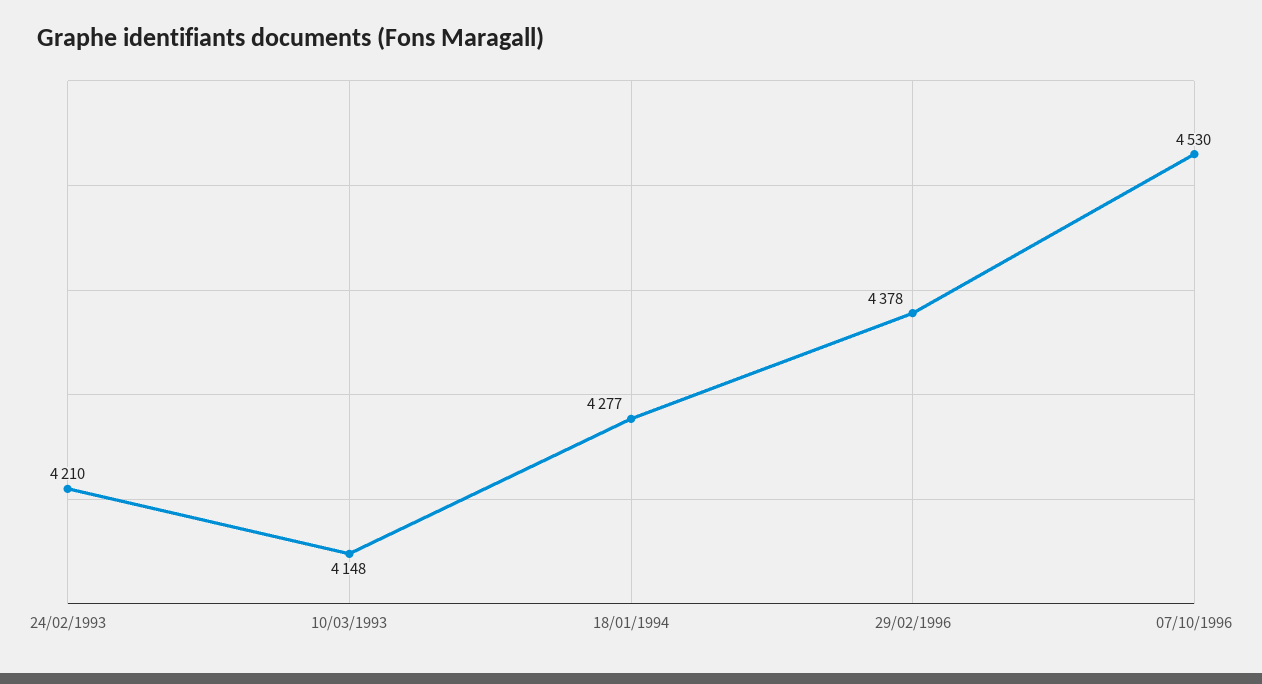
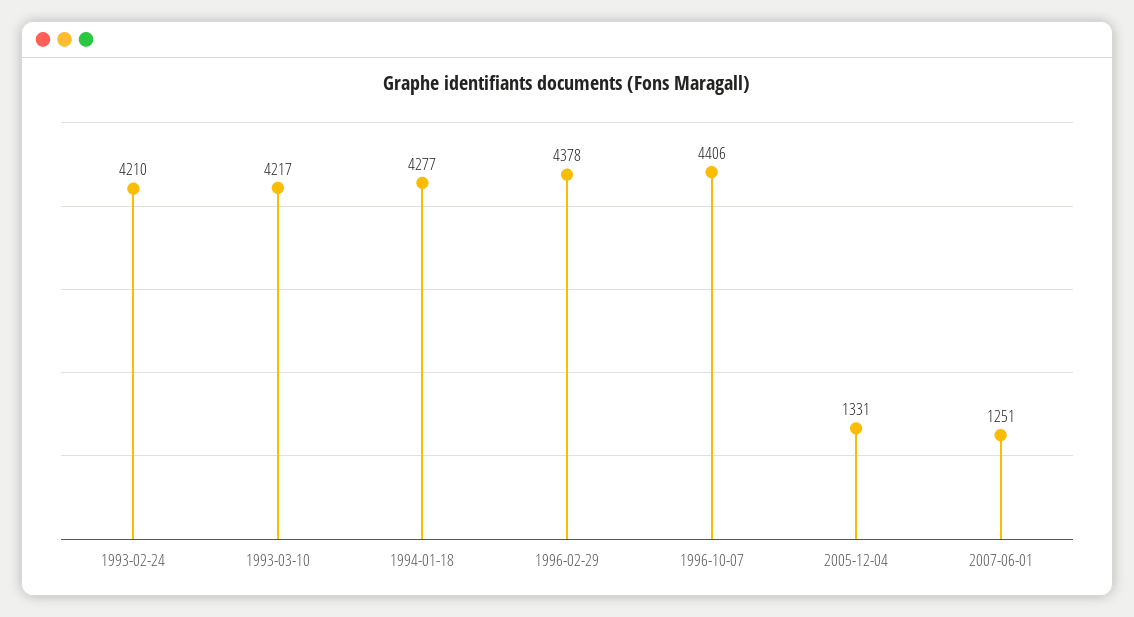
10/03/1993: 4148 -> 4217
07/10/1996: 4530 -> 4406
2005-12-04: none -> 1331
2007-06-01: none -> 1251

